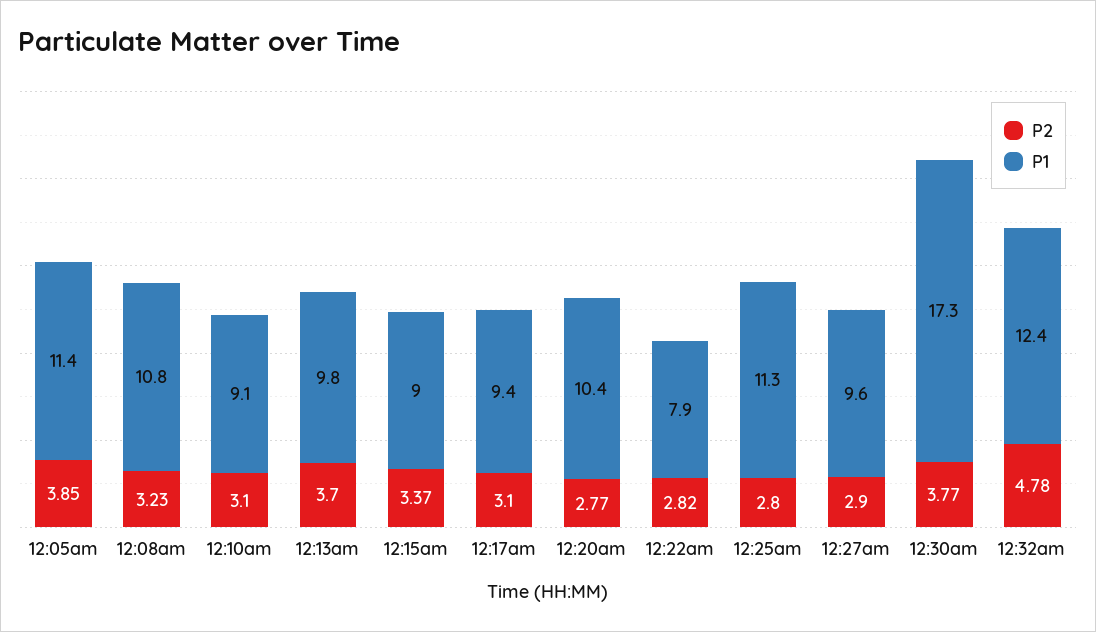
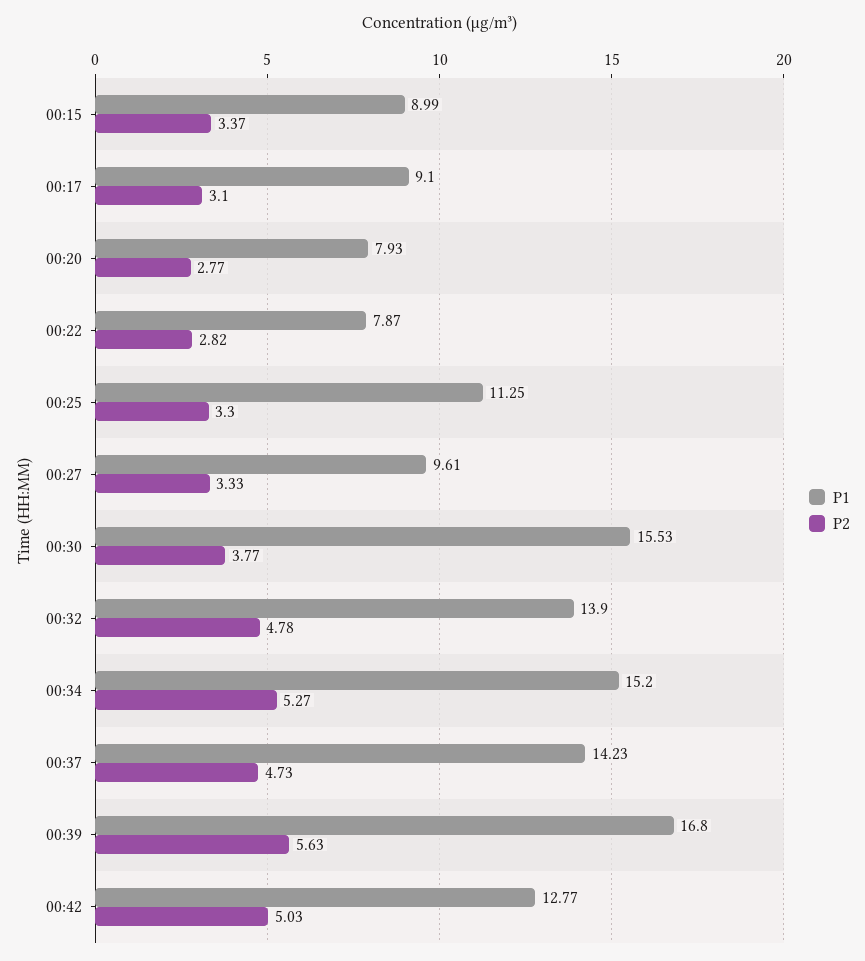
P2, 12:05am: 3.85 -> none
P1, 12:05am: 11.4 -> none
P2, 12:08am: 3.23 -> none
P1, 12:08am: 10.8 -> none
P2, 12:10am: 3.1 -> none
P1, 12:10am: 9.1 -> none
P2, 12:13am: 3.7 -> none
P1, 12:13am: 9.8 -> none
P1, 12:17am: 9.4 -> 9.1
P1, 12:20am: 10.4 -> 7.93
P2, 12:25am: 2.8 -> 3.3
P2, 12:27am: 2.9 -> 3.33
P1, 12:30am: 17.3 -> 15.53
P1, 12:32am: 12.4 -> 13.9
P1, 00:34: none -> 15.2
P2, 00:34: none -> 5.27
P1, 00:37: none -> 14.23
P2, 00:37: none -> 4.73
P1, 00:39: none -> 16.8
P2, 00:39: none -> 5.63
P1, 00:42: none -> 12.77
P2, 00:42: none -> 5.03

